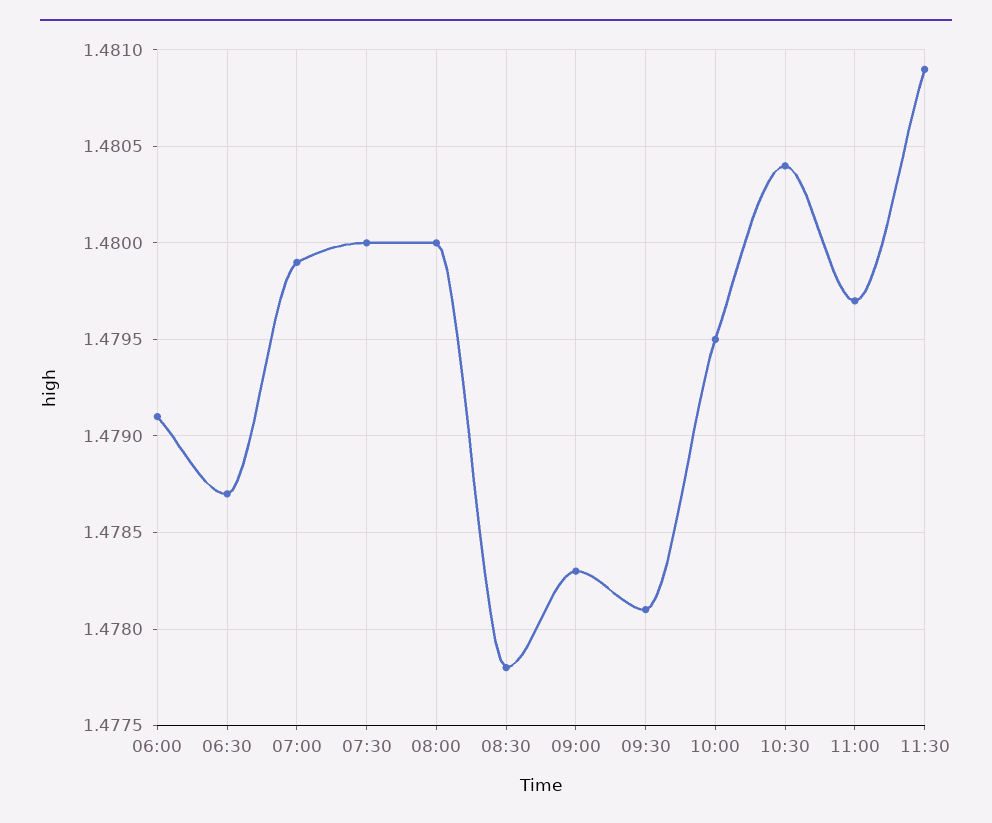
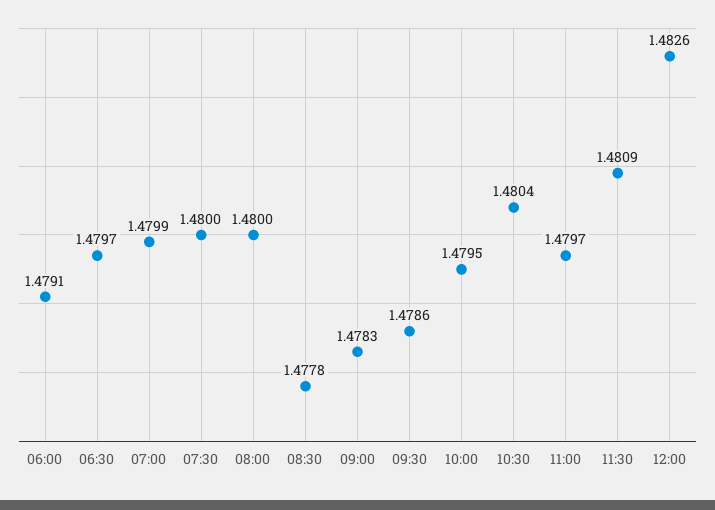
06:30: 1.4787 -> 1.4797
09:30: 1.4781 -> 1.4786
12:00: none -> 1.4826

